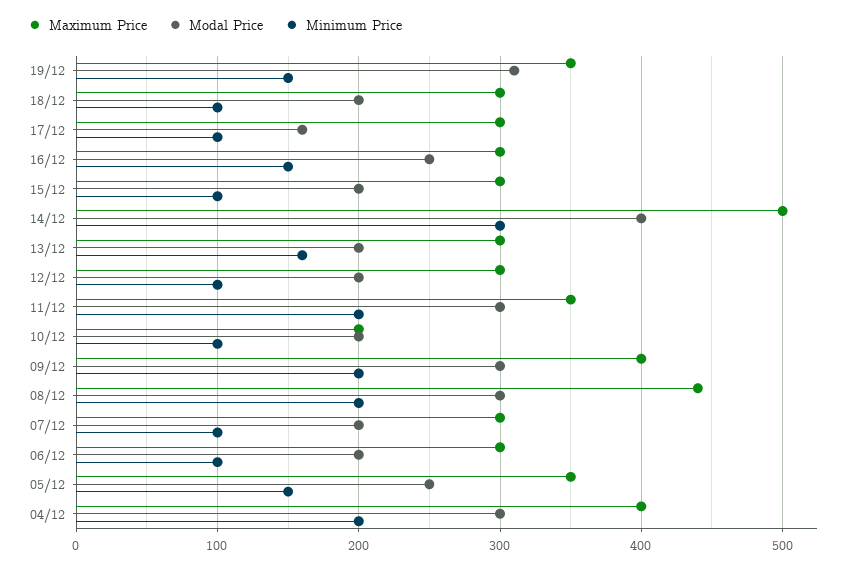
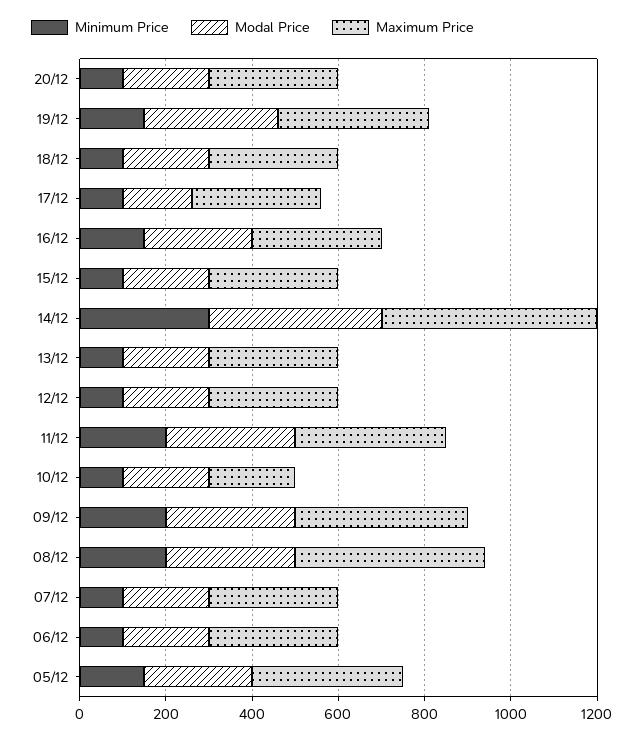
Minimum Price, 13/12: 160 -> 100
Maximum Price, 04/12: 400 -> none
Modal Price, 04/12: 300 -> none
Minimum Price, 04/12: 200 -> none
Minimum Price, 20/12: none -> 100
Modal Price, 20/12: none -> 200
Maximum Price, 20/12: none -> 300

